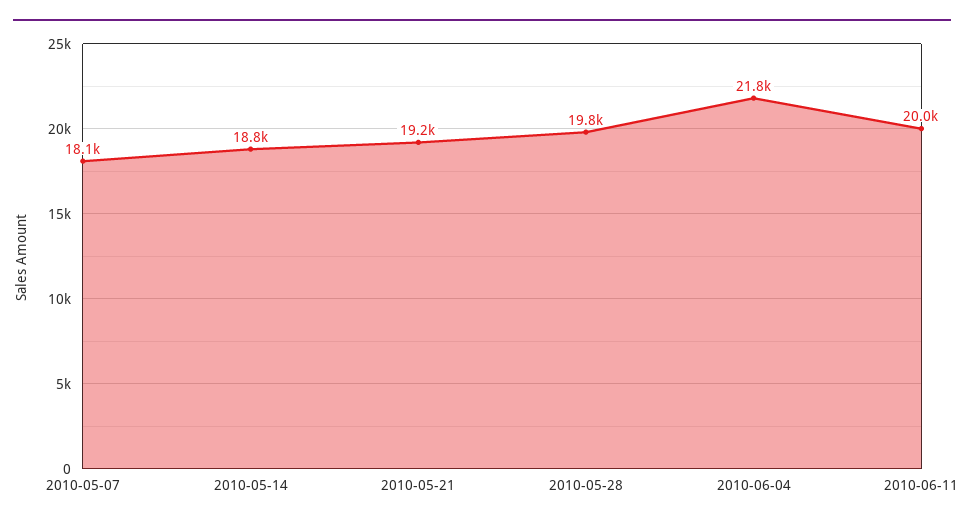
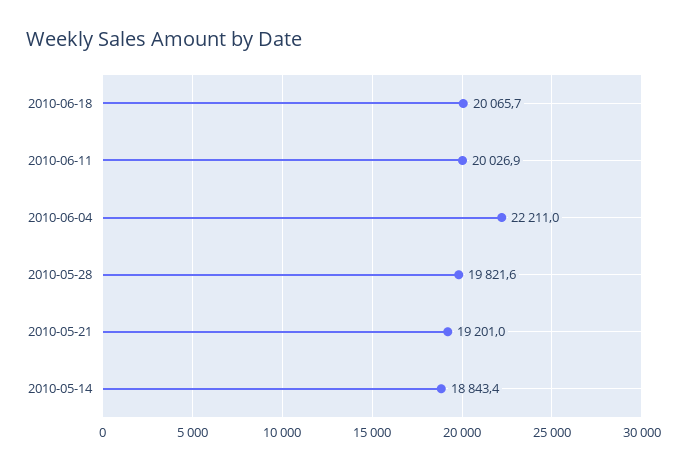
2010-05-07: 18100 -> none
2010-06-04: 21800 -> 22211
2010-06-18: none -> 20065.7

